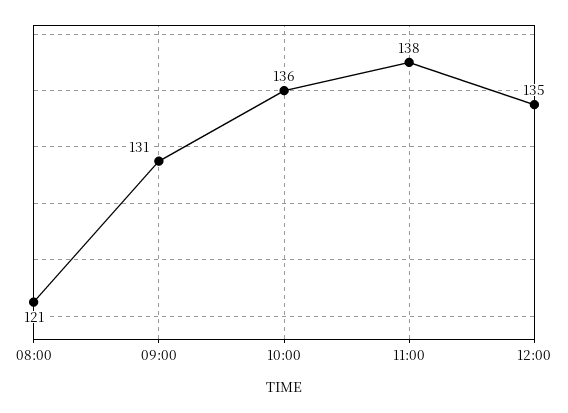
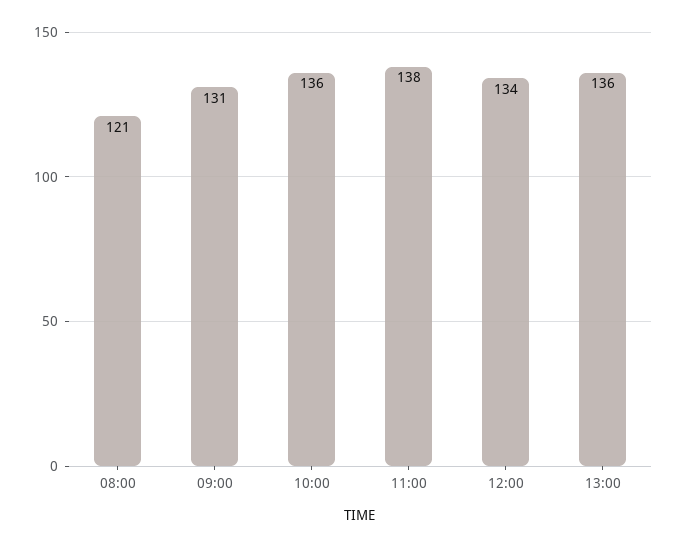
12:00: 135 -> 134
13:00: none -> 136

